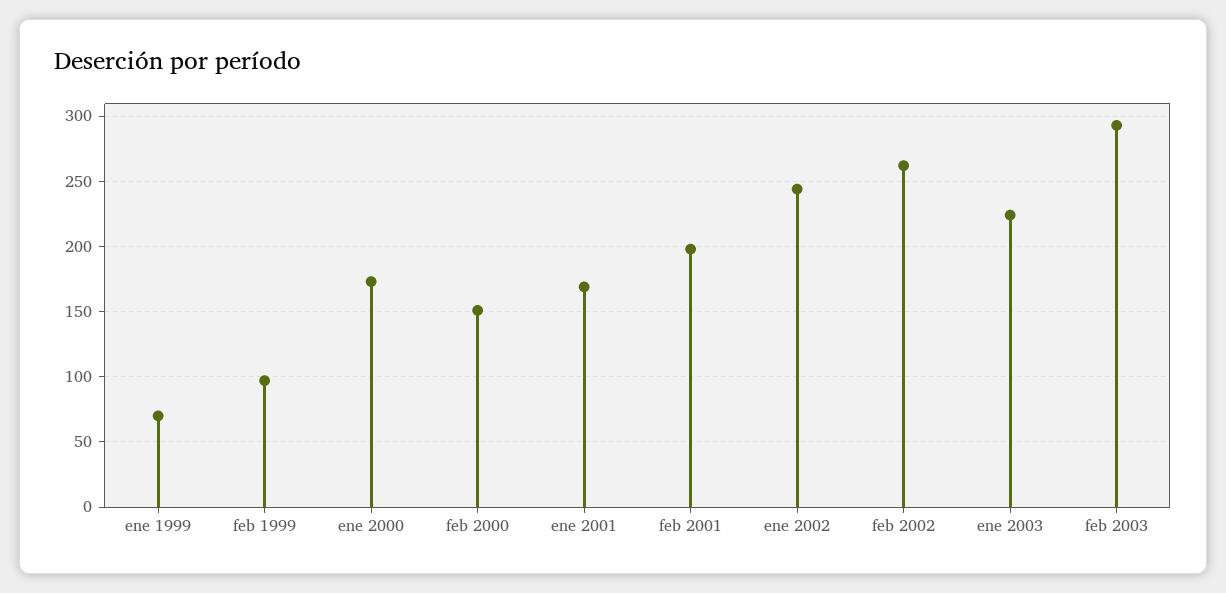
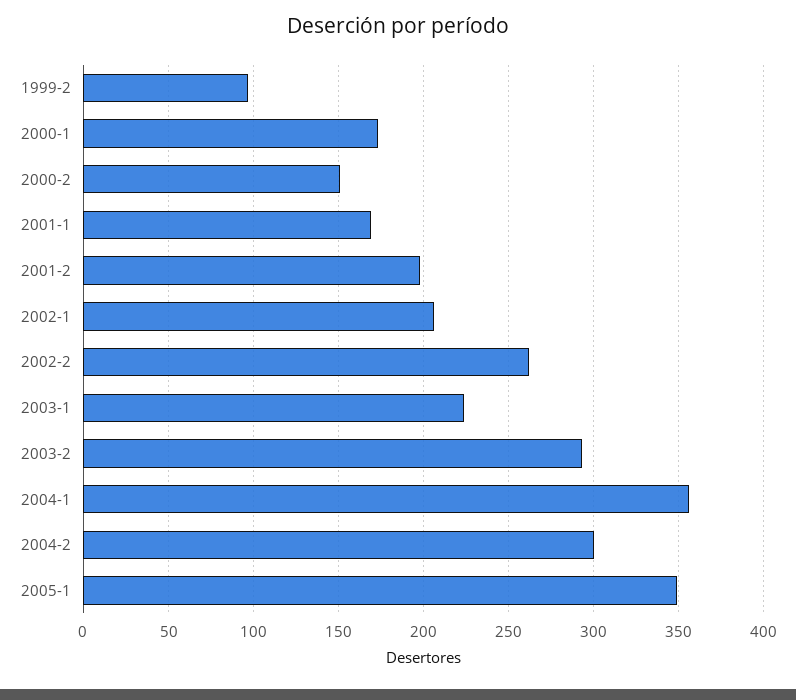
ene 1999: 70 -> none
ene 2002: 245 -> 205
2004-1: none -> 355
2004-2: none -> 300
2005-1: none -> 350

